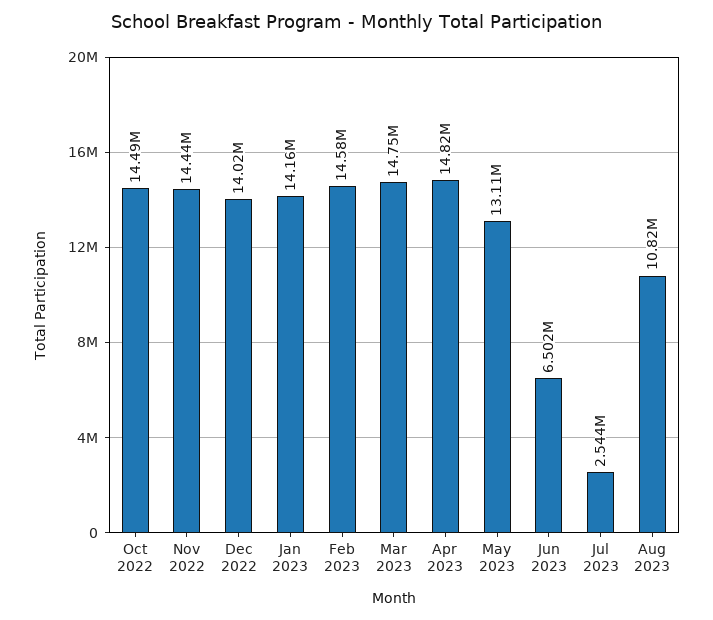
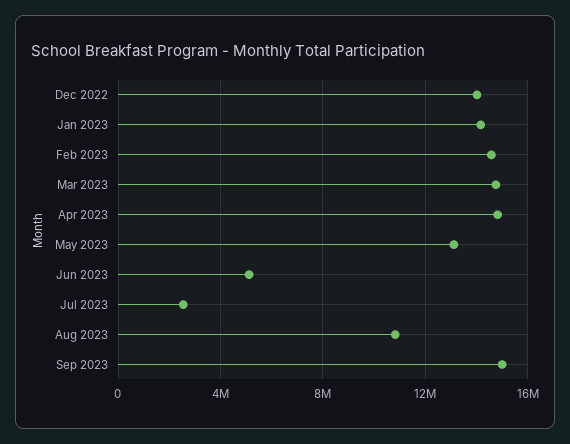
Oct 2022: 14490000 -> none
Nov 2022: 14440000 -> none
Jun 2023: 6502000 -> 5000000
Sep 2023: none -> 15000000

